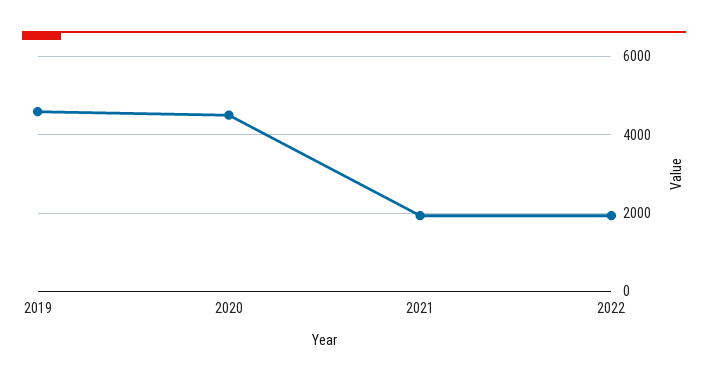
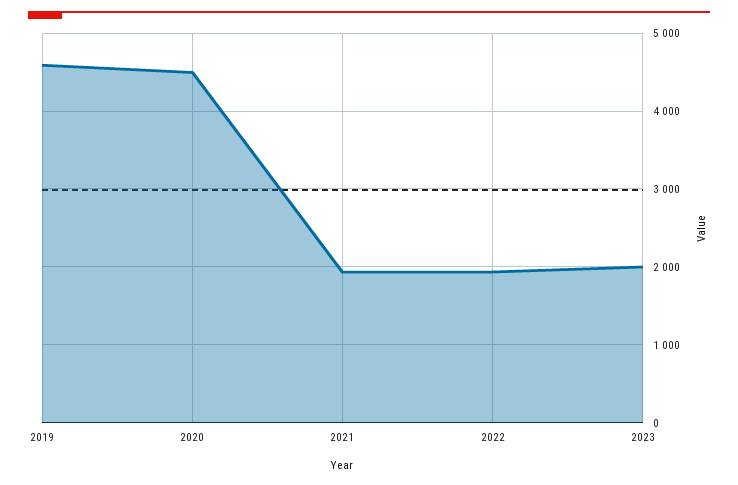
2023: none -> 2000

